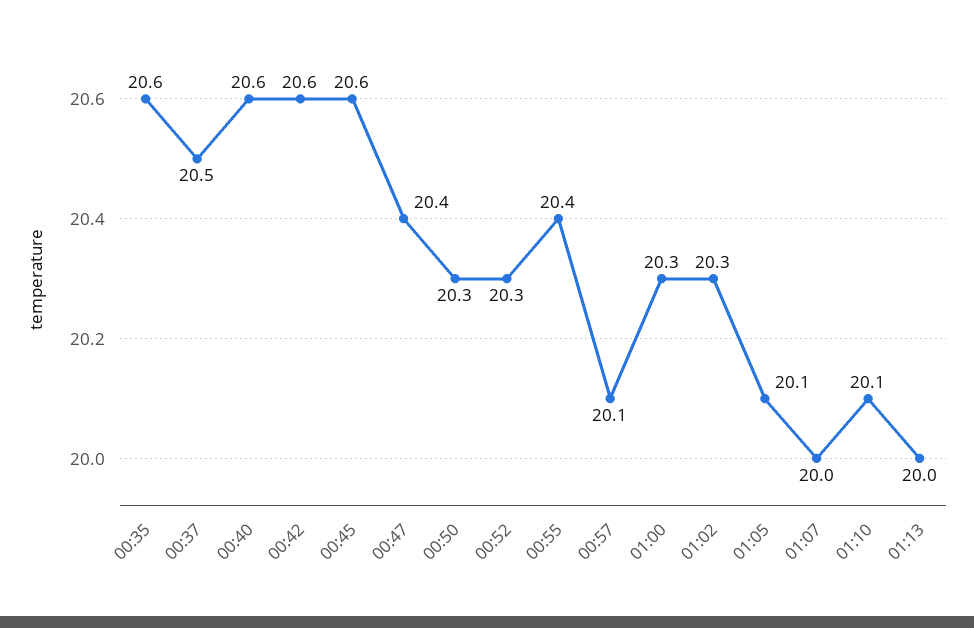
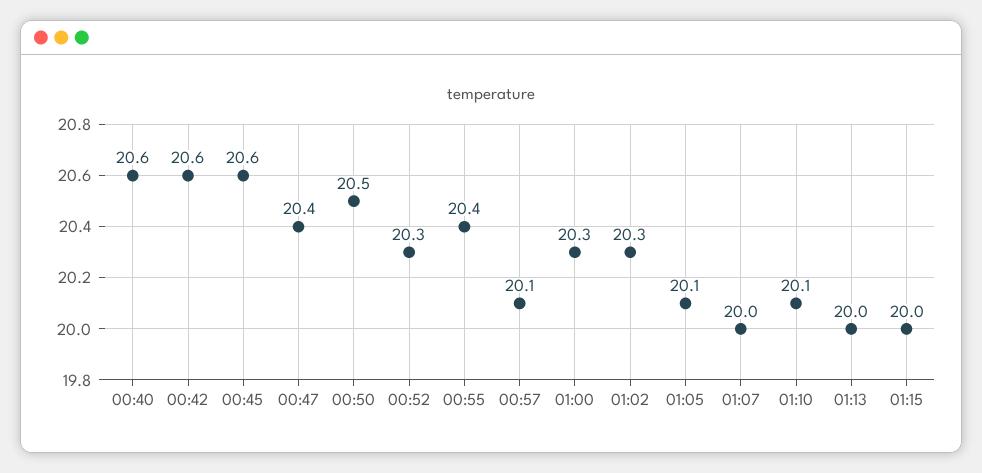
00:35: 20.6 -> none
00:37: 20.5 -> none
00:50: 20.3 -> 20.5
01:15: none -> 20

